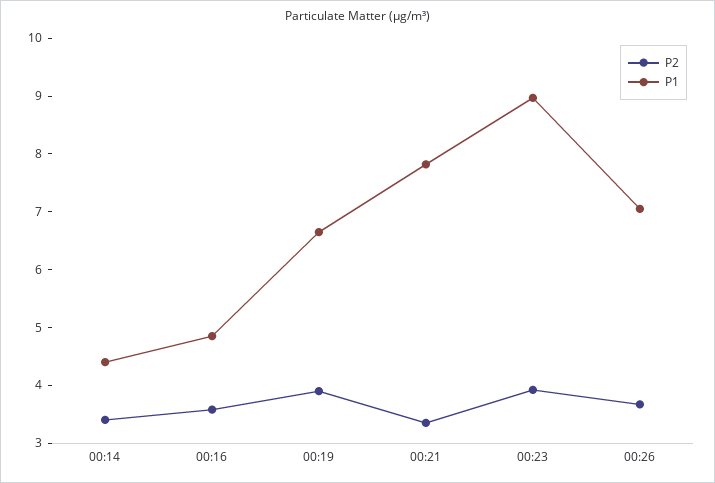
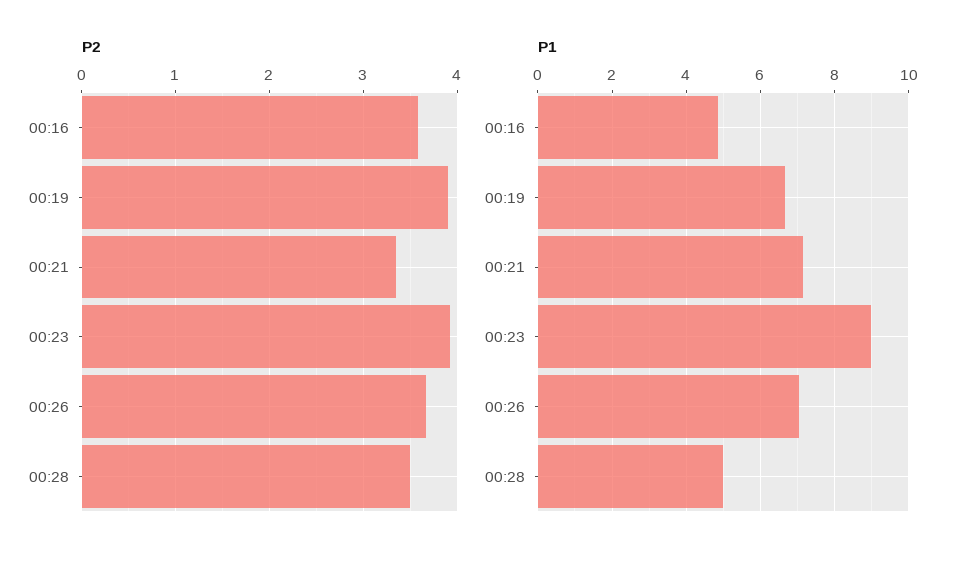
P2, 00:14: 3.4 -> none
P1, 00:14: 4.4 -> none
P1, 00:21: 7.8 -> 7.2
P2, 00:28: none -> 3.5
P1, 00:28: none -> 5

